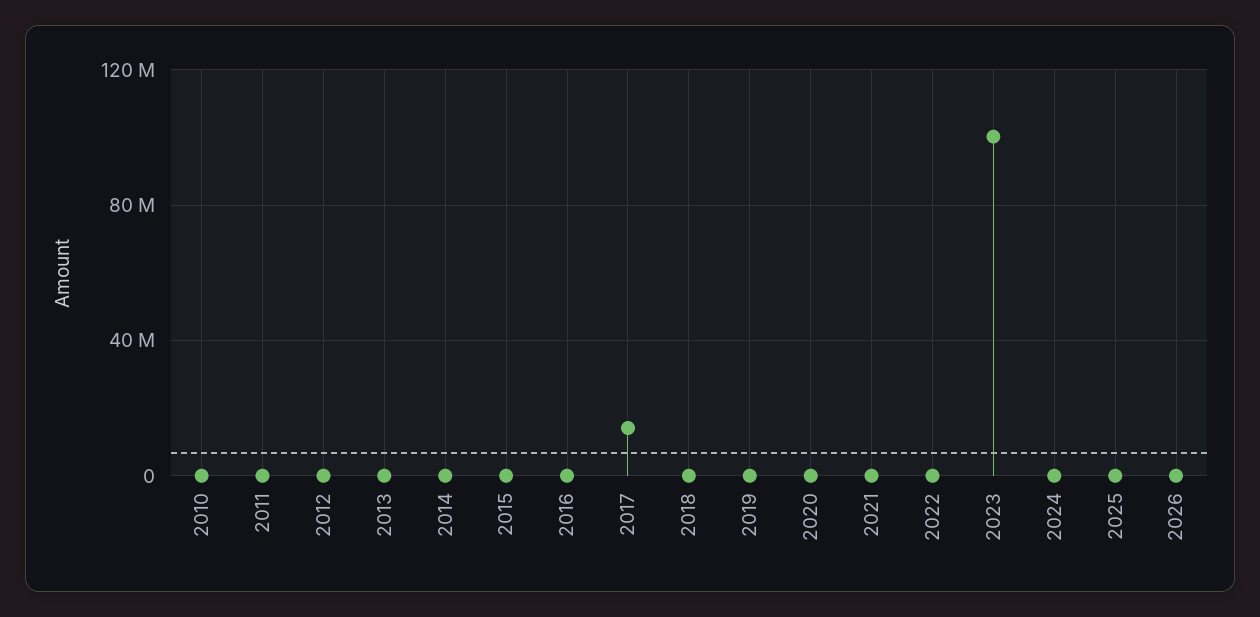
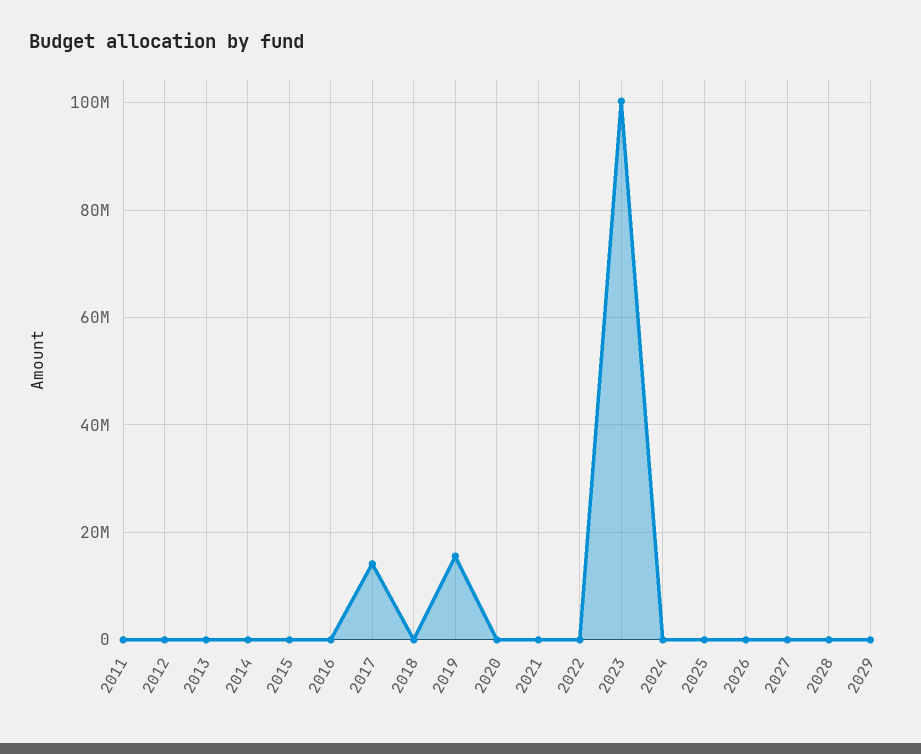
2010: 0 -> none
2019: 0 -> 16000000
2027: none -> 0
2028: none -> 0
2029: none -> 0

